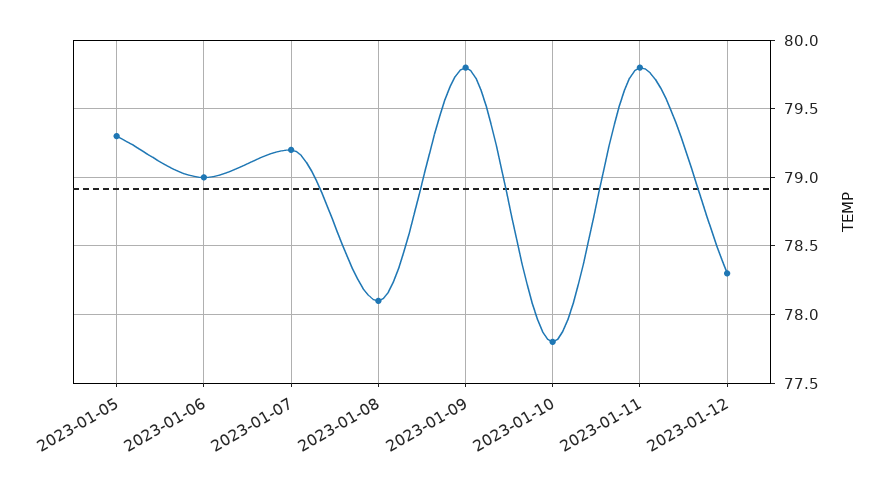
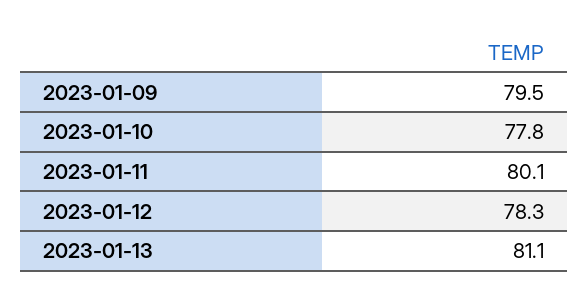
2023-01-05: 79.3 -> none
2023-01-06: 79 -> none
2023-01-07: 79.2 -> none
2023-01-08: 78.1 -> none
2023-01-09: 79.8 -> 79.5
2023-01-11: 79.8 -> 80.1
2023-01-13: none -> 81.1

